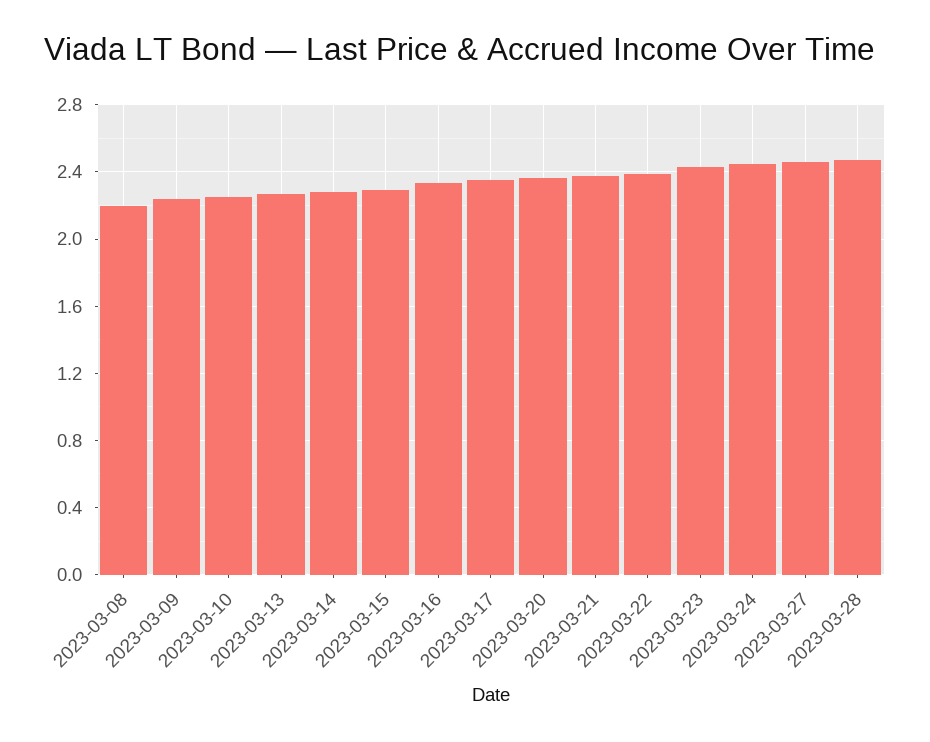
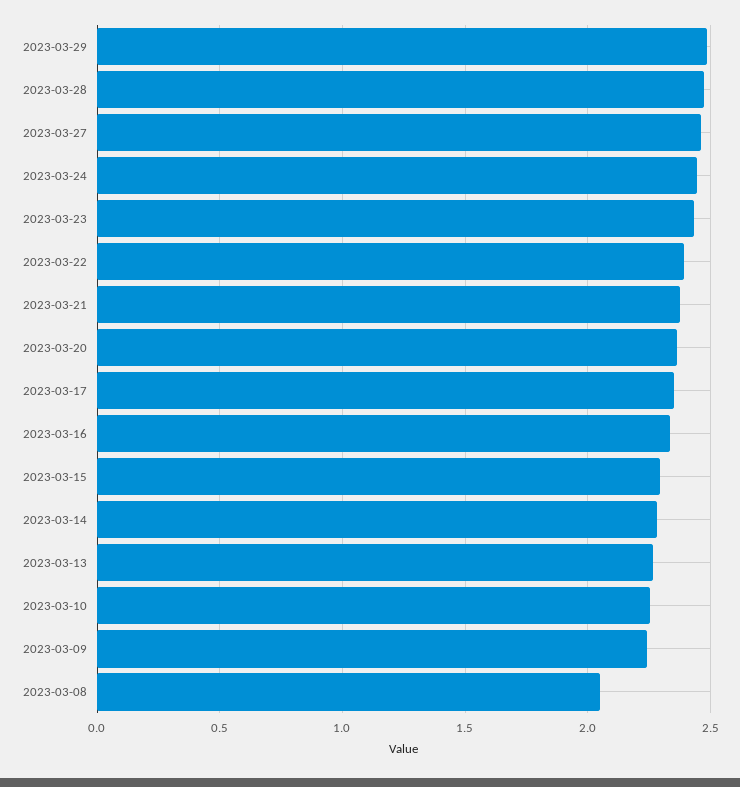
2023-03-08: 2.2 -> 2.05
2023-03-29: none -> 2.5

